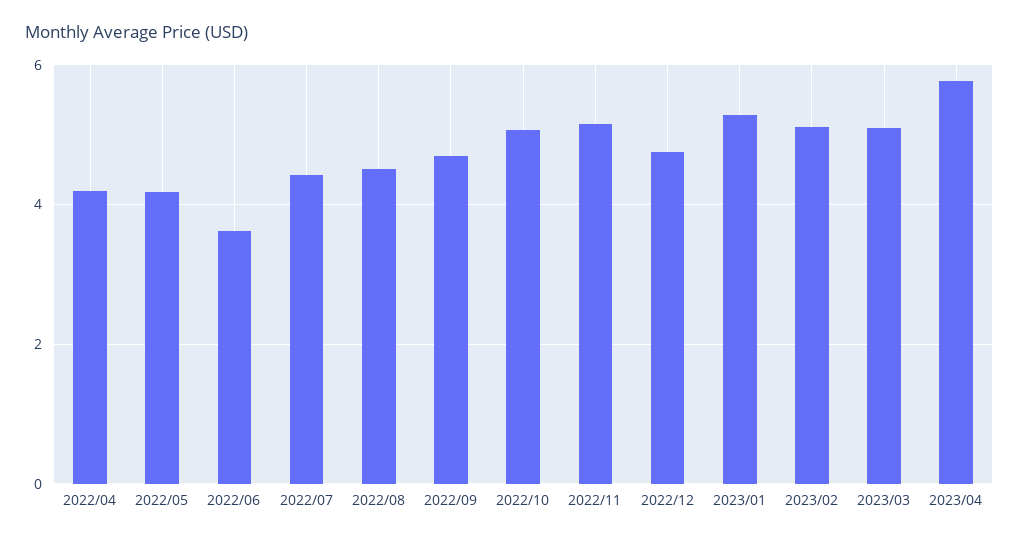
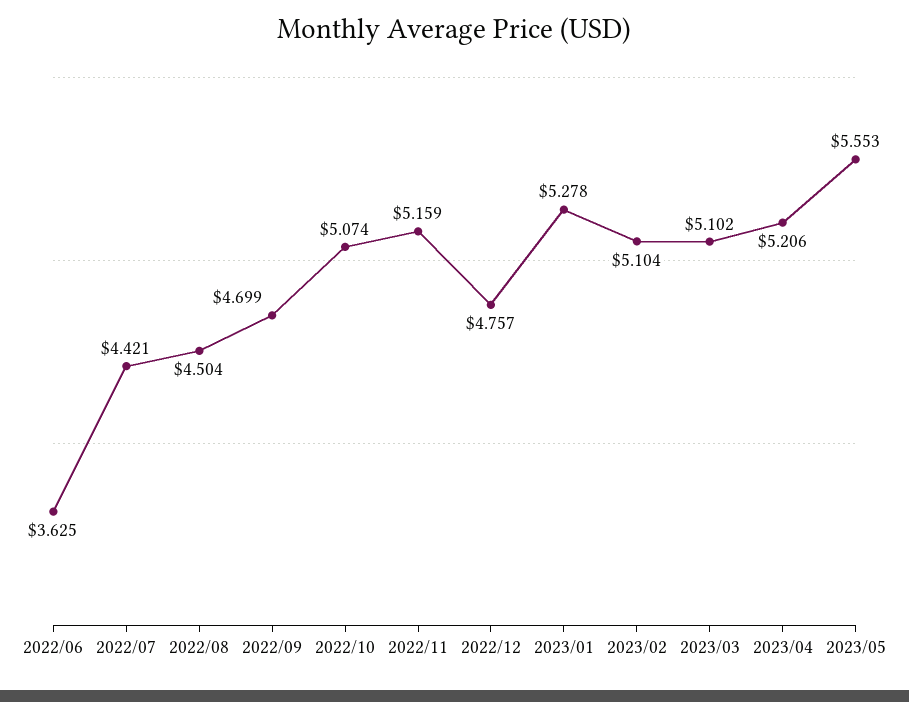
2022/04: 4.2 -> none
2022/05: 4.2 -> none
2023/04: 5.8 -> 5.206
2023/05: none -> 5.553

